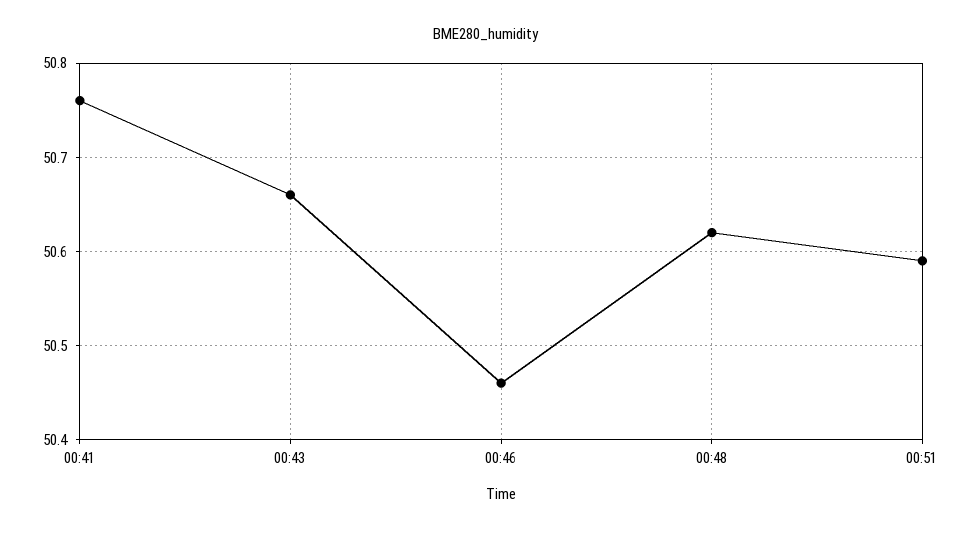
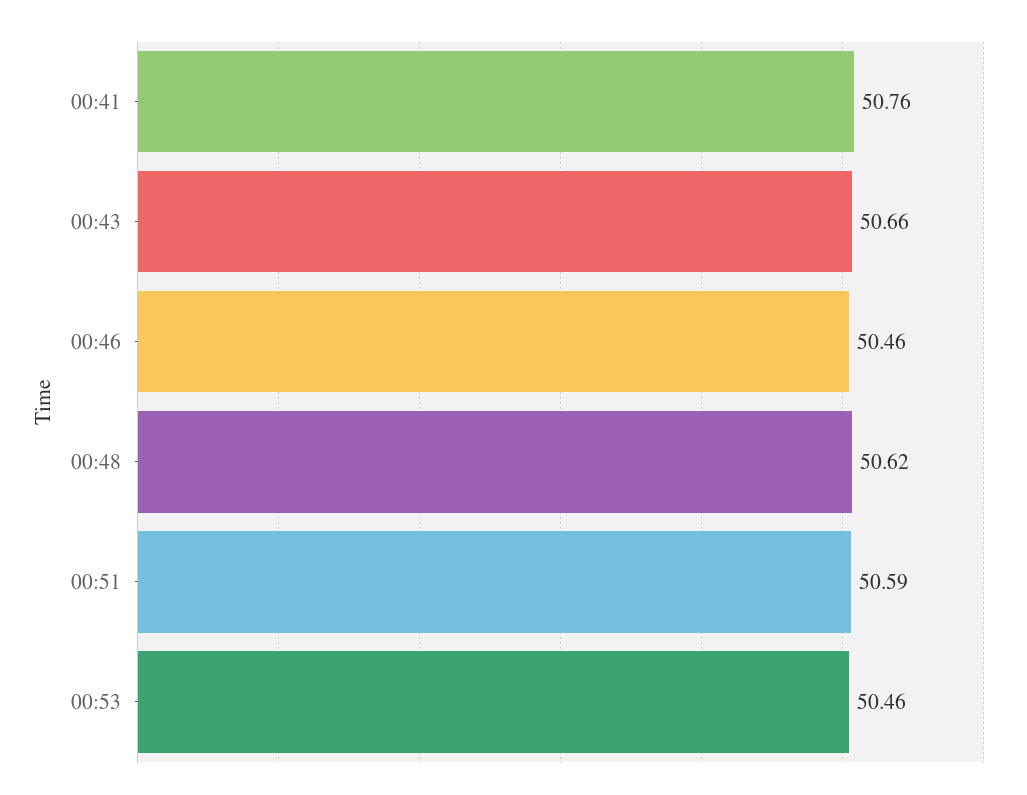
00:53: none -> 50.46

